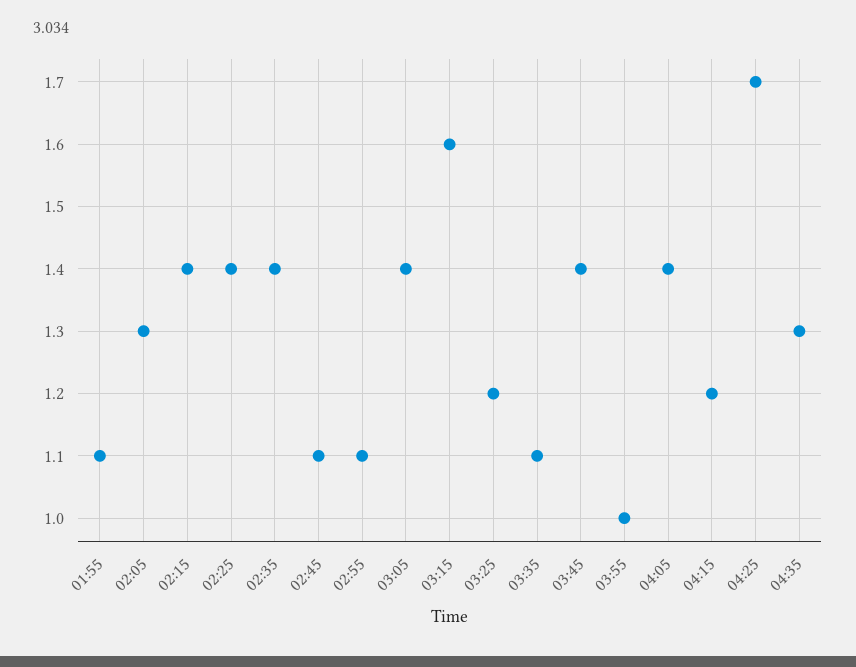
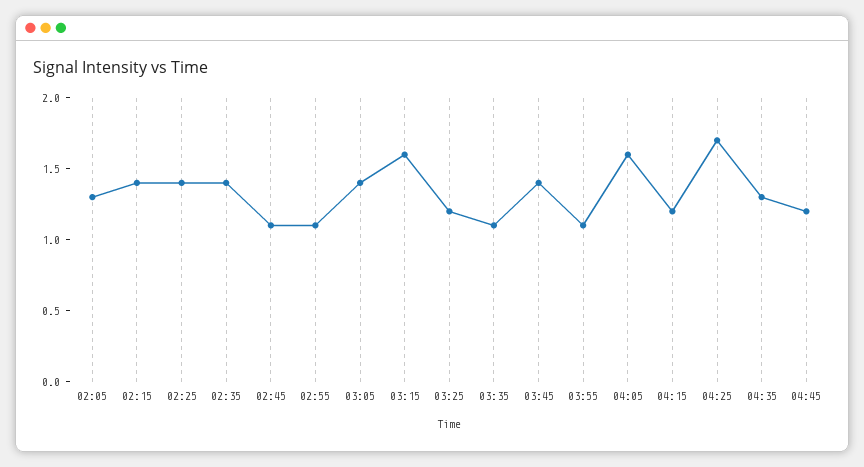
01:55: 1.1 -> none
03:55: 1 -> 1.1
04:05: 1.4 -> 1.6
04:45: none -> 1.2

